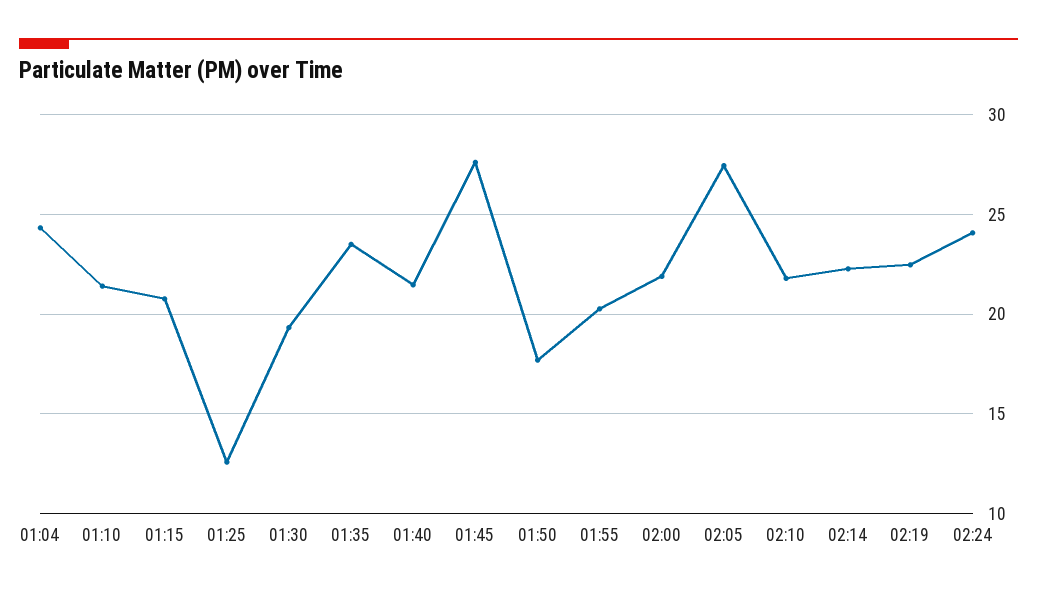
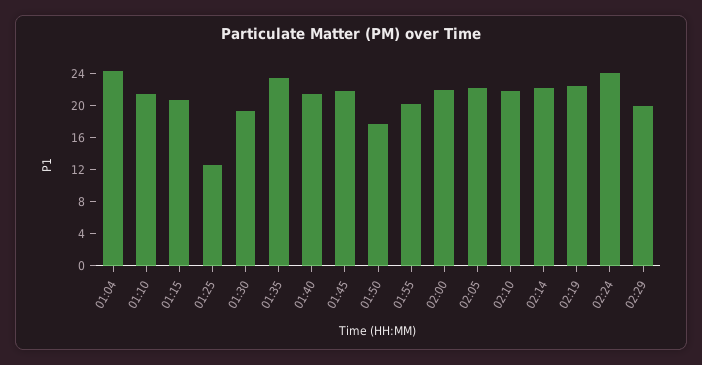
01:45: 27.5 -> 22
02:05: 27.5 -> 22
02:29: none -> 20

